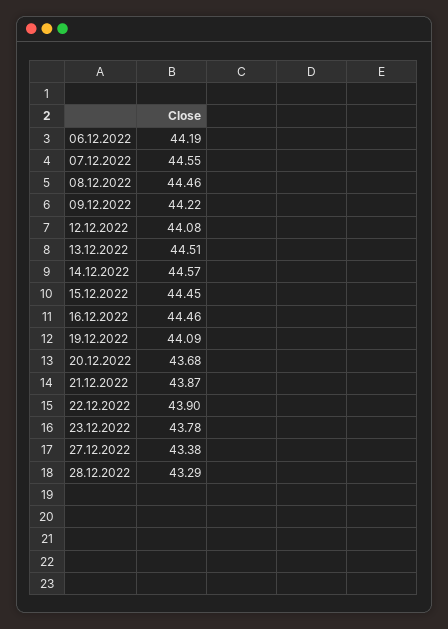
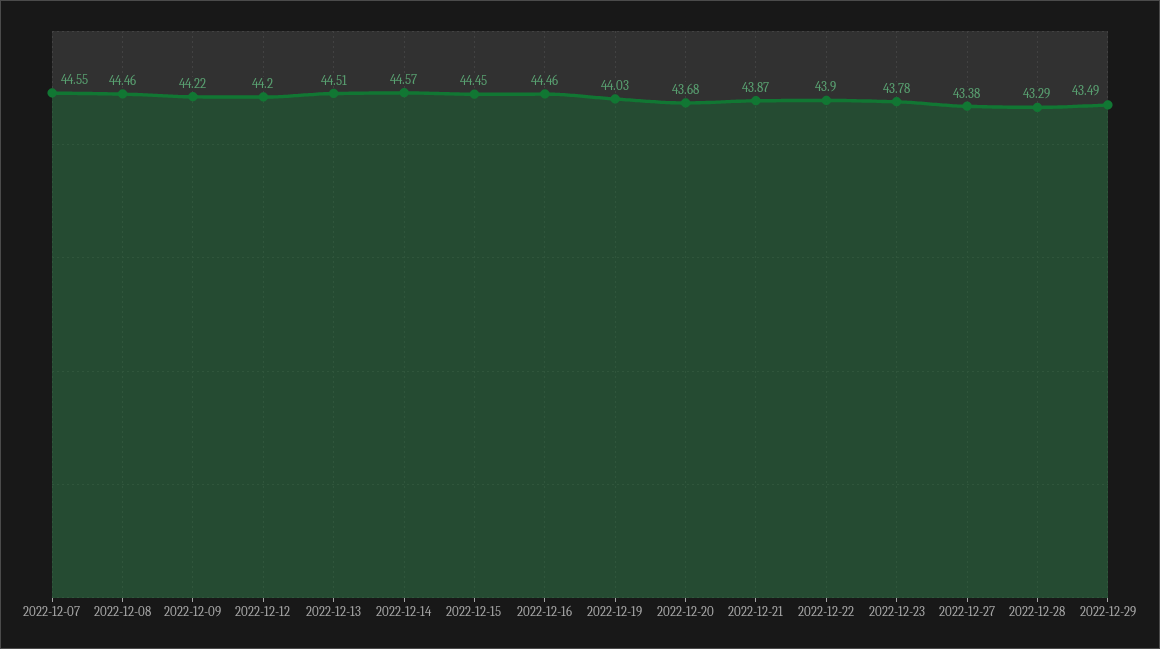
06.12.2022: 44.19 -> none
12.12.2022: 44.08 -> 44.2
19.12.2022: 44.09 -> 44.03
2022-12-29: none -> 43.49

